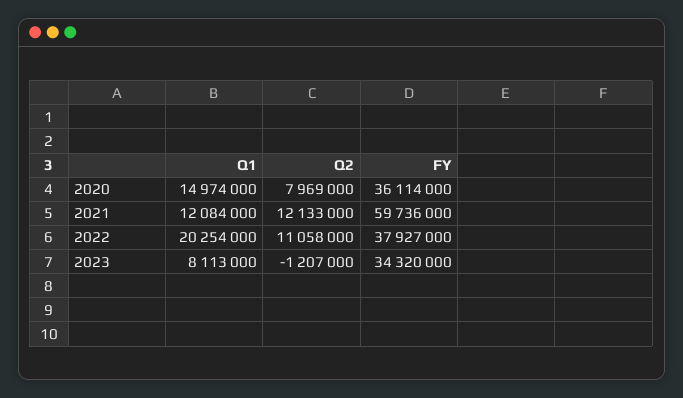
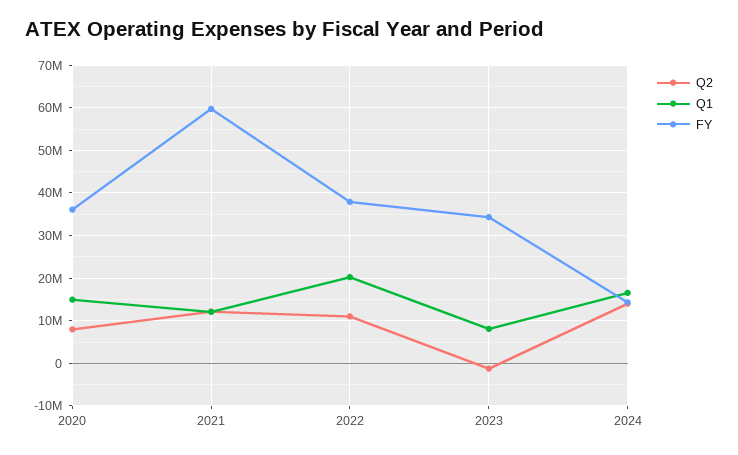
Q2, 2024: none -> 14000000
Q1, 2024: none -> 16000000
FY, 2024: none -> 14000000

